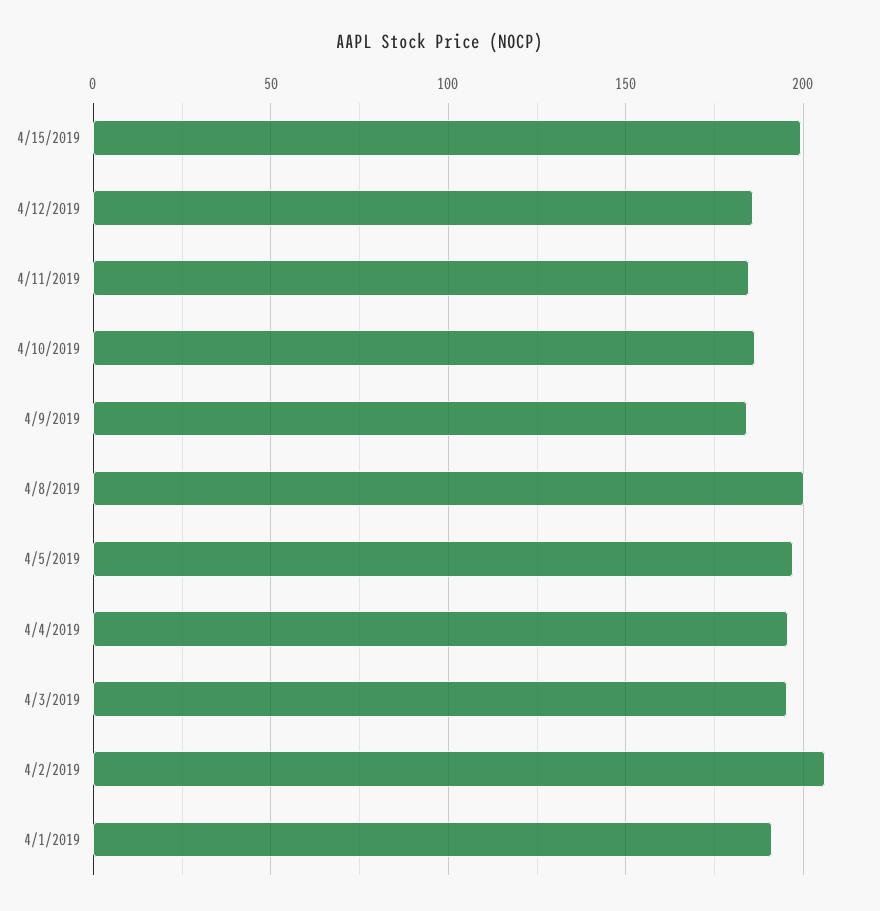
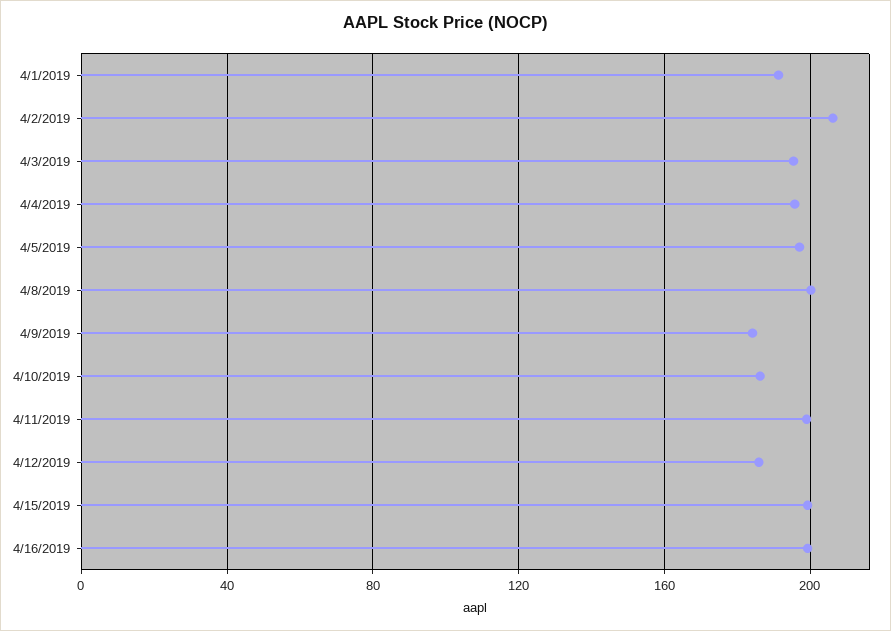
4/11/2019: 185 -> 200
4/16/2019: none -> 200

